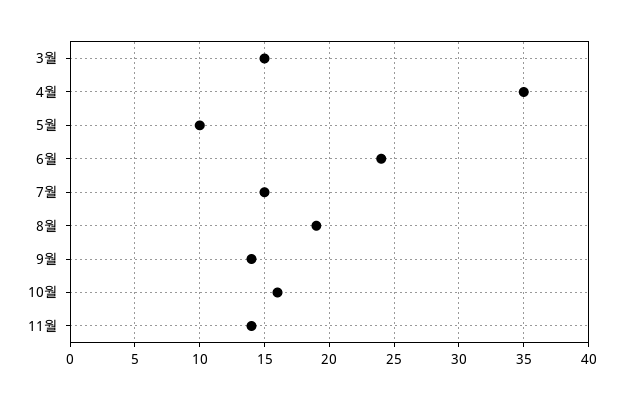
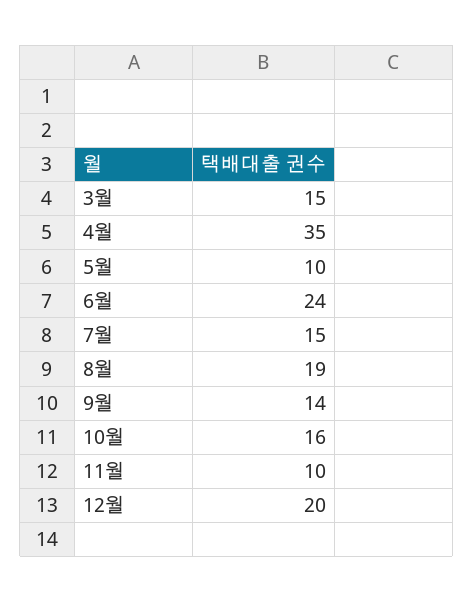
11월: 14 -> 10
12월: none -> 20

